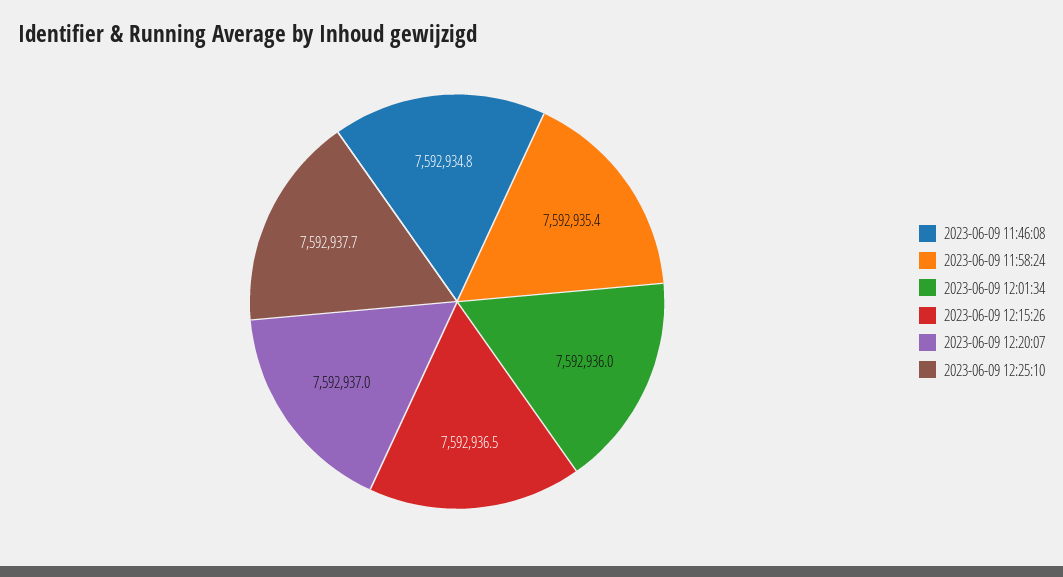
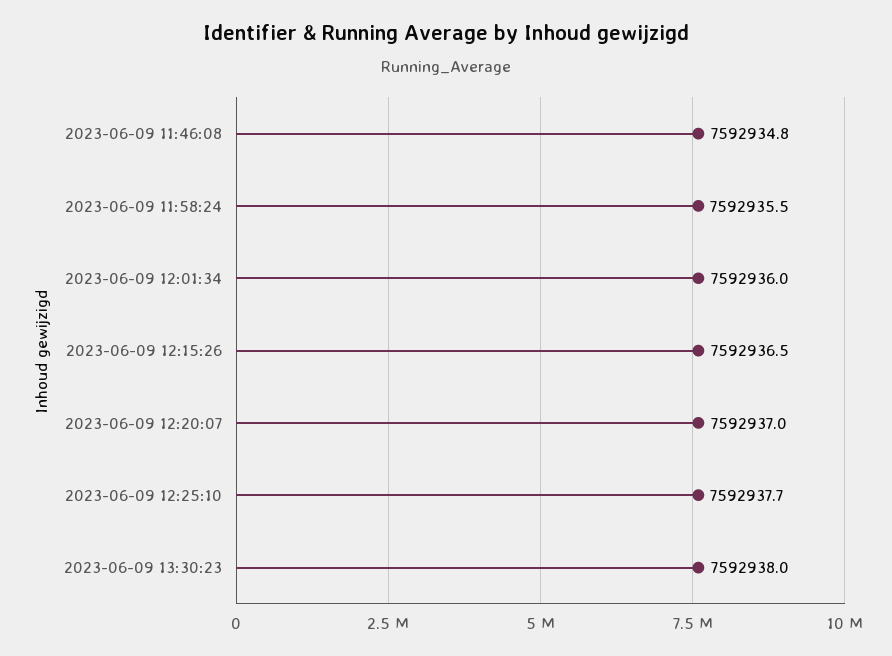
2023-06-09 11:58:24: 7592935.4 -> 7592935.5
2023-06-09 13:30:23: none -> 7592938

